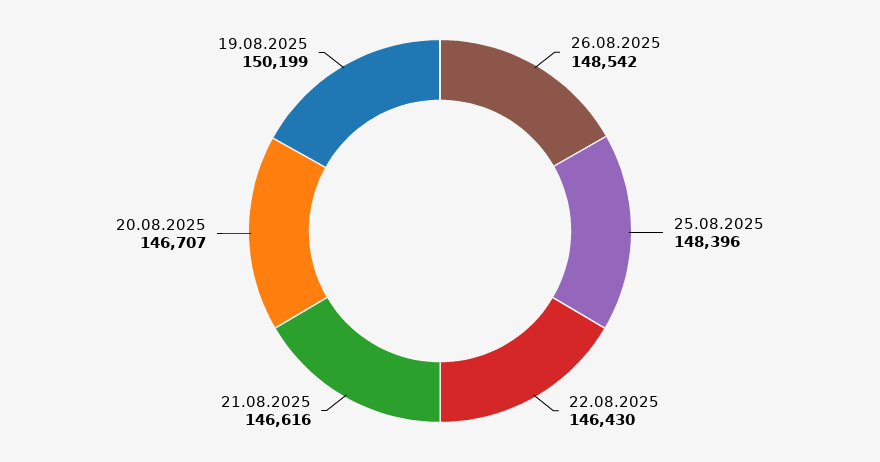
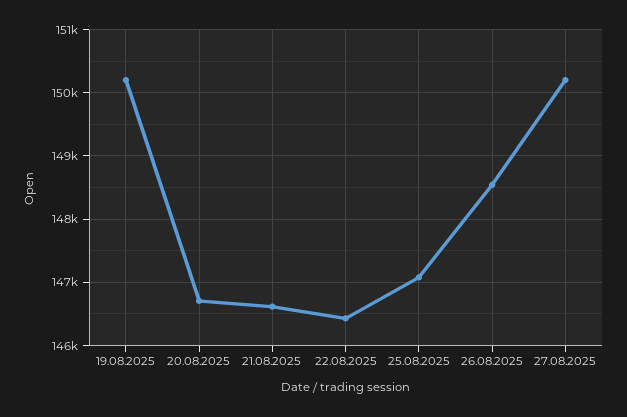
25.08.2025: 148396 -> 147100
27.08.2025: none -> 150200

